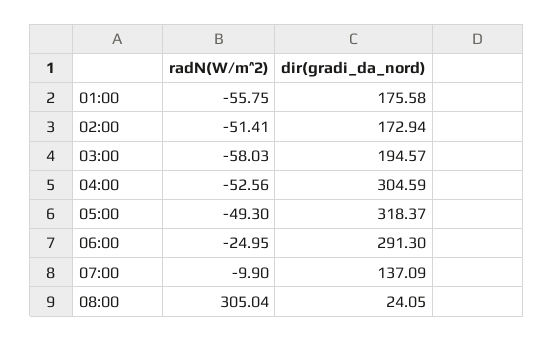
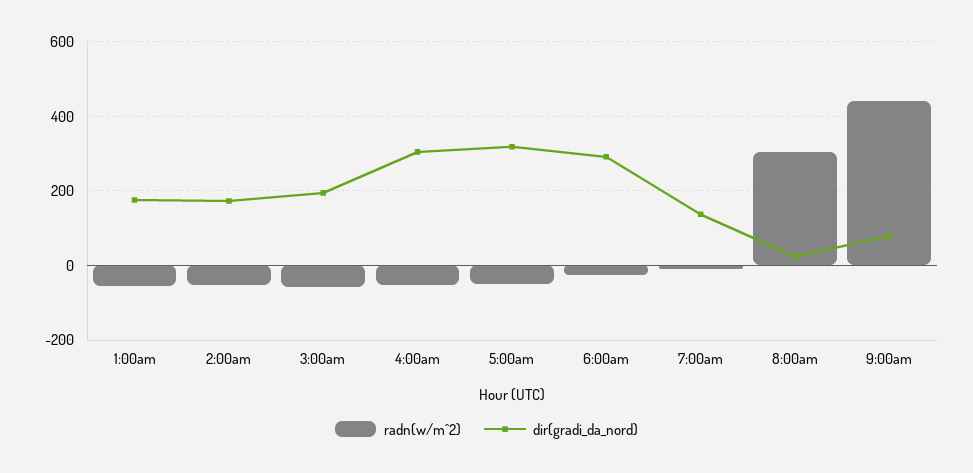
radN(W/m^2), 9:00am: none -> 440
dir(gradi_da_nord), 9:00am: none -> 80

